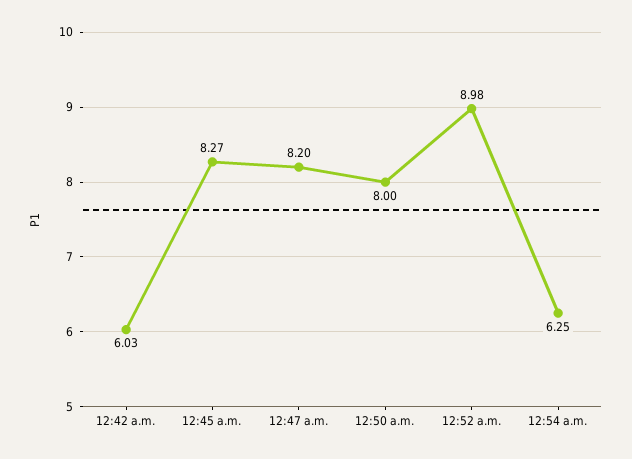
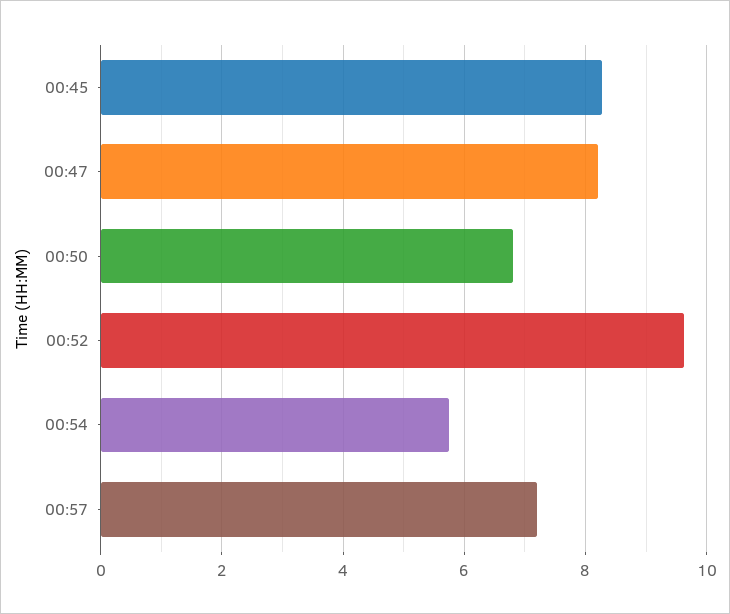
12:42 a.m.: 6.03 -> none
12:50 a.m.: 8 -> 6.8
12:52 a.m.: 8.98 -> 9.6
12:54 a.m.: 6.25 -> 5.8
00:57: none -> 7.2

